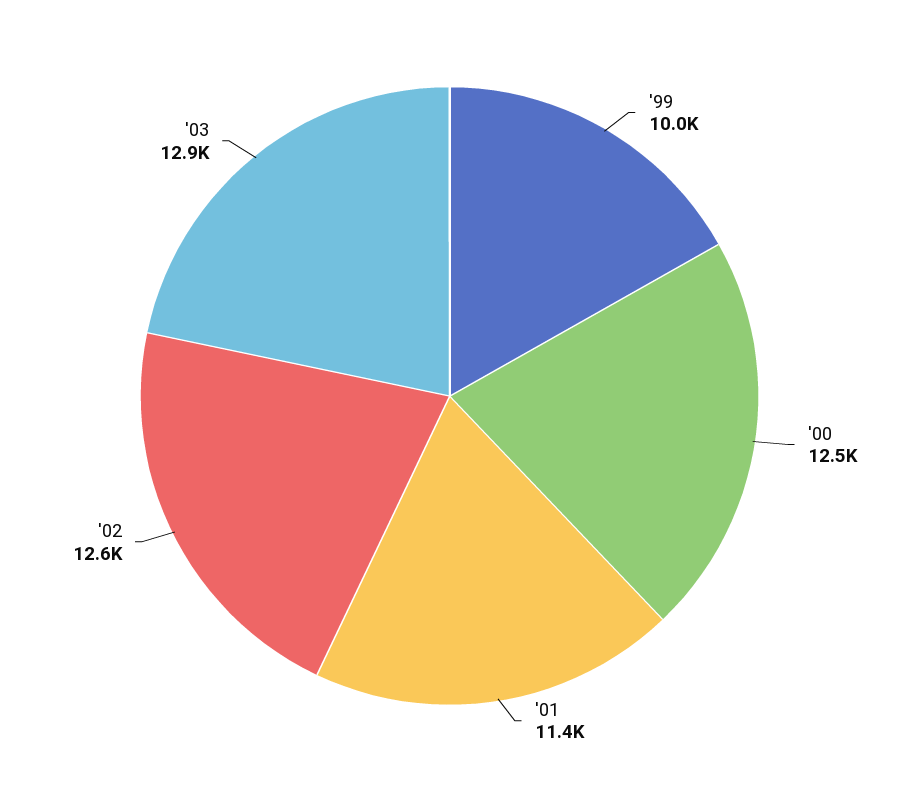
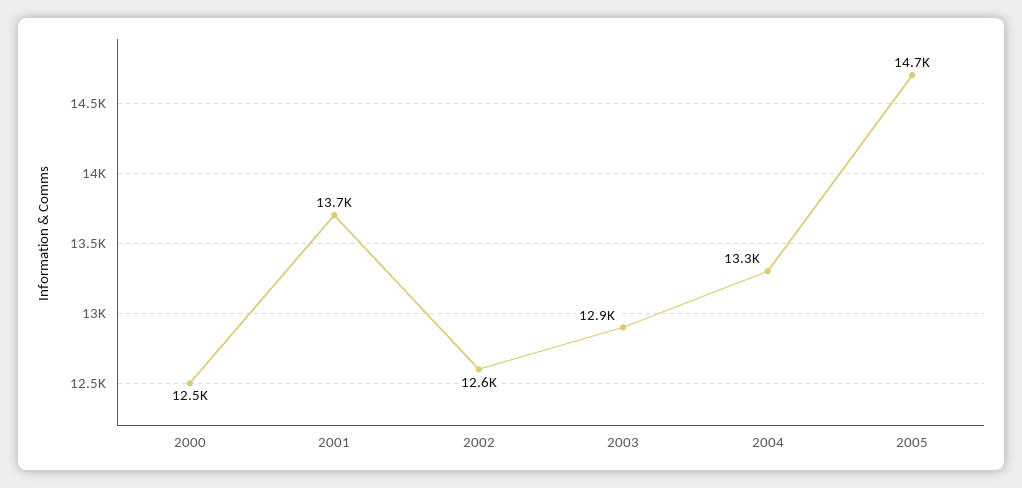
'99: 10000 -> none
'01: 11400 -> 13700
2004: none -> 13300
2005: none -> 14700

